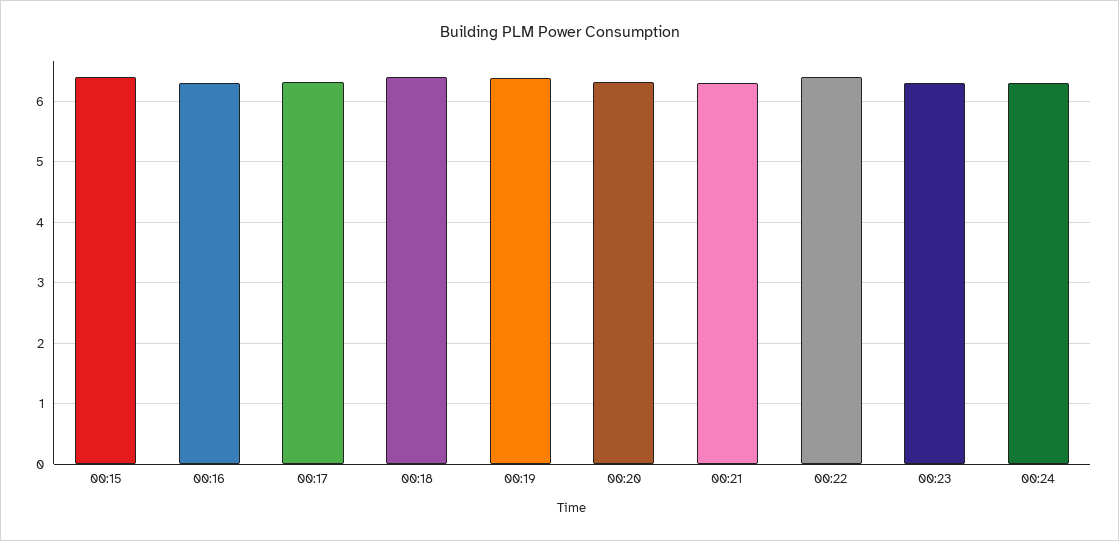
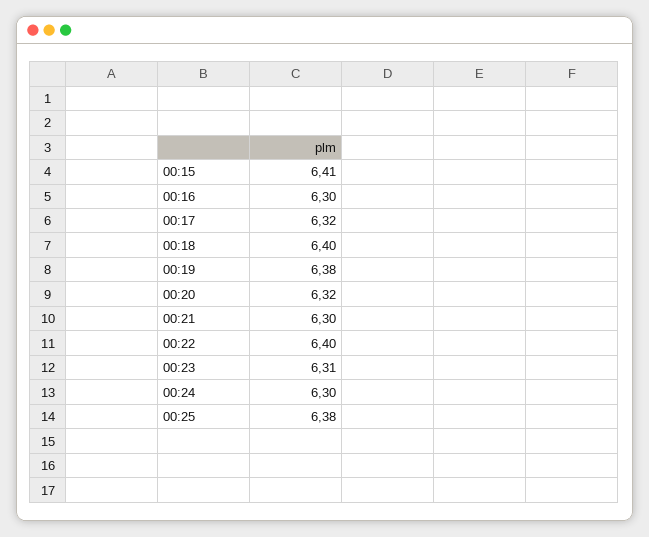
00:25: none -> 6.38

